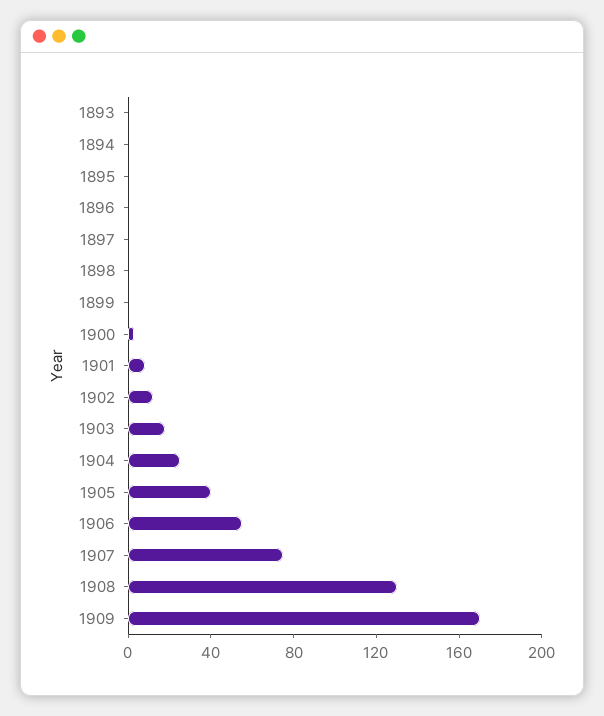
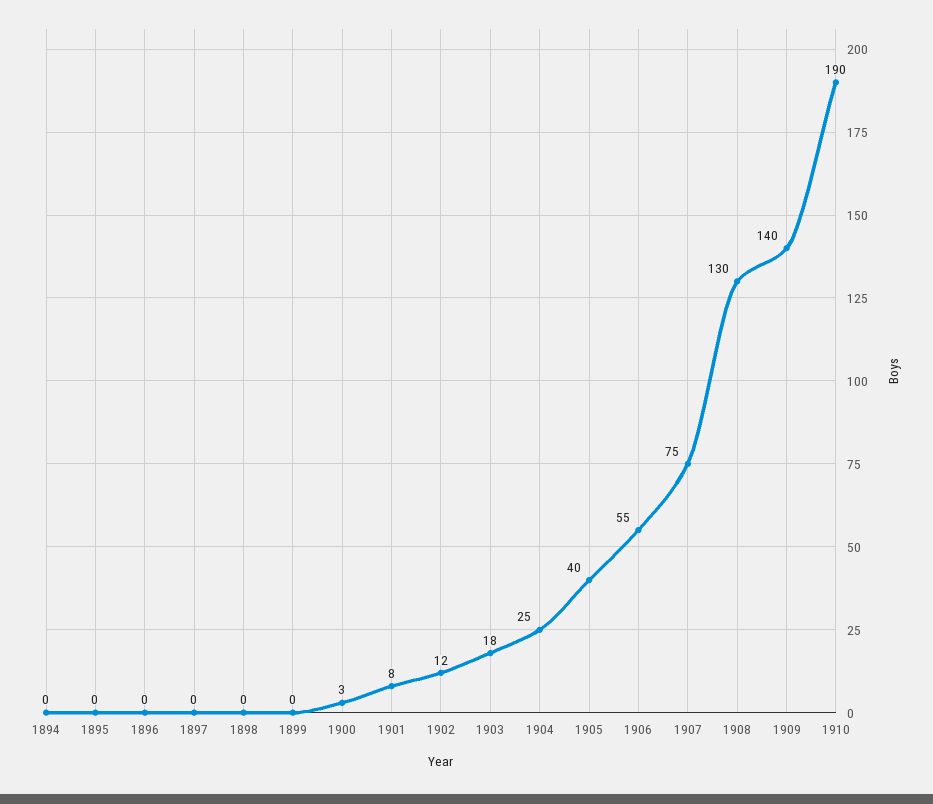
1893: 0 -> none
1909: 170 -> 140
1910: none -> 190

